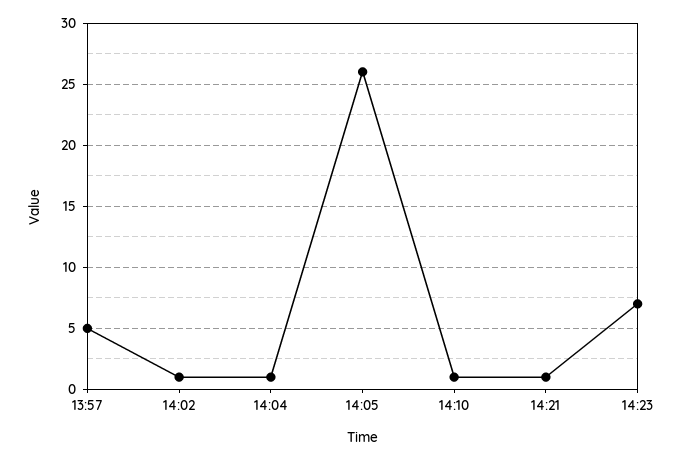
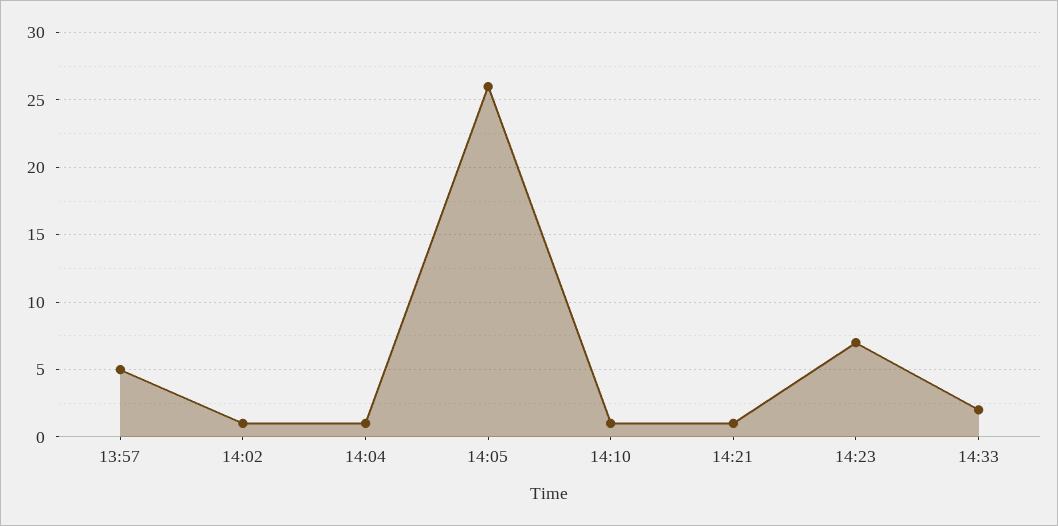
14:33: none -> 2

